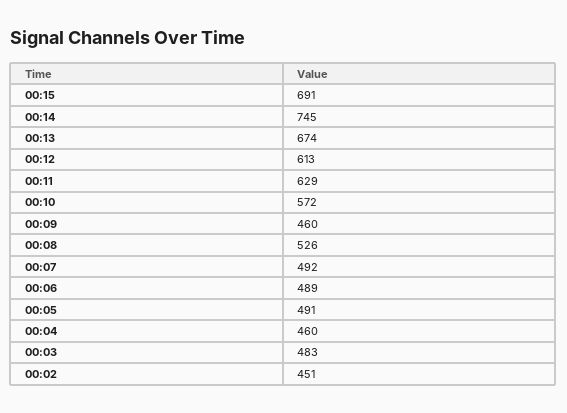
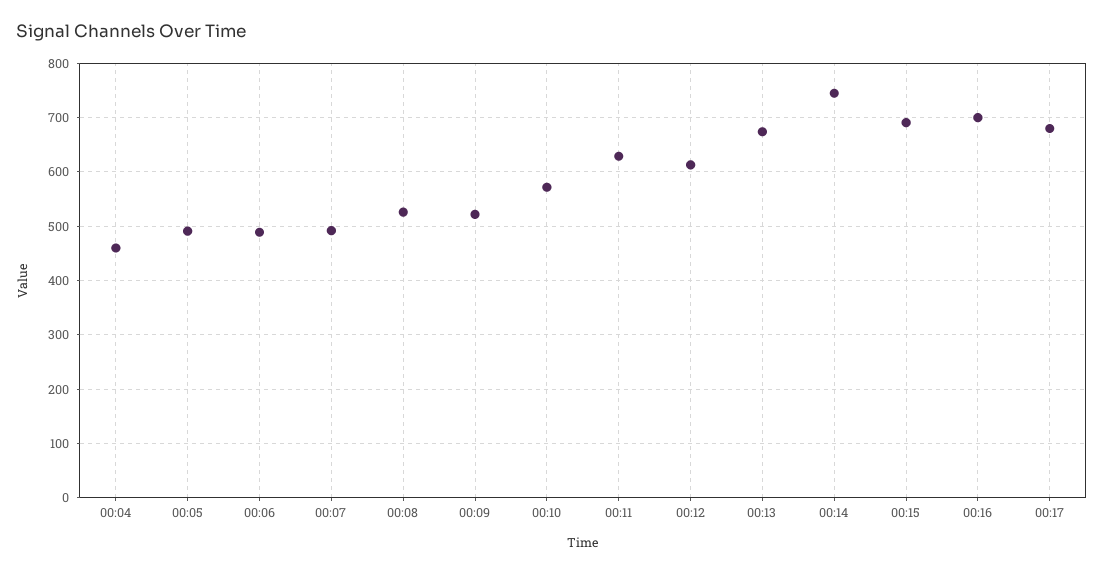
00:09: 460 -> 520
00:03: 483 -> none
00:02: 451 -> none
00:16: none -> 700
00:17: none -> 680

